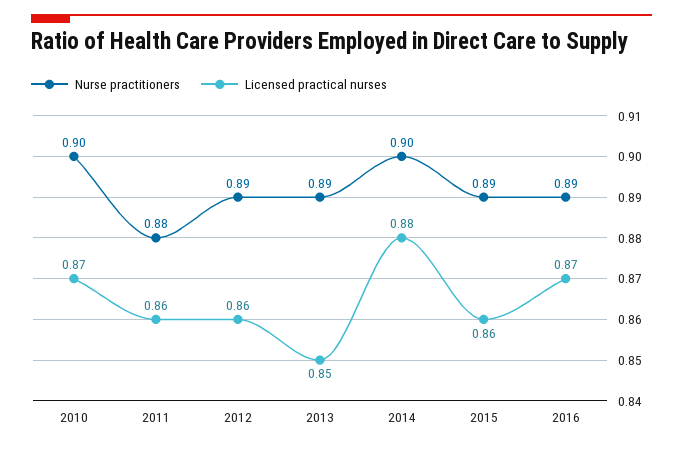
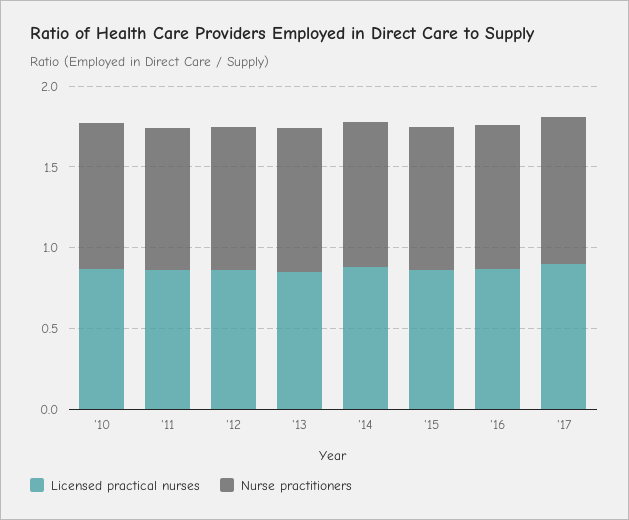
Licensed practical nurses, '17: none -> 0.9
Nurse practitioners, '17: none -> 0.9

